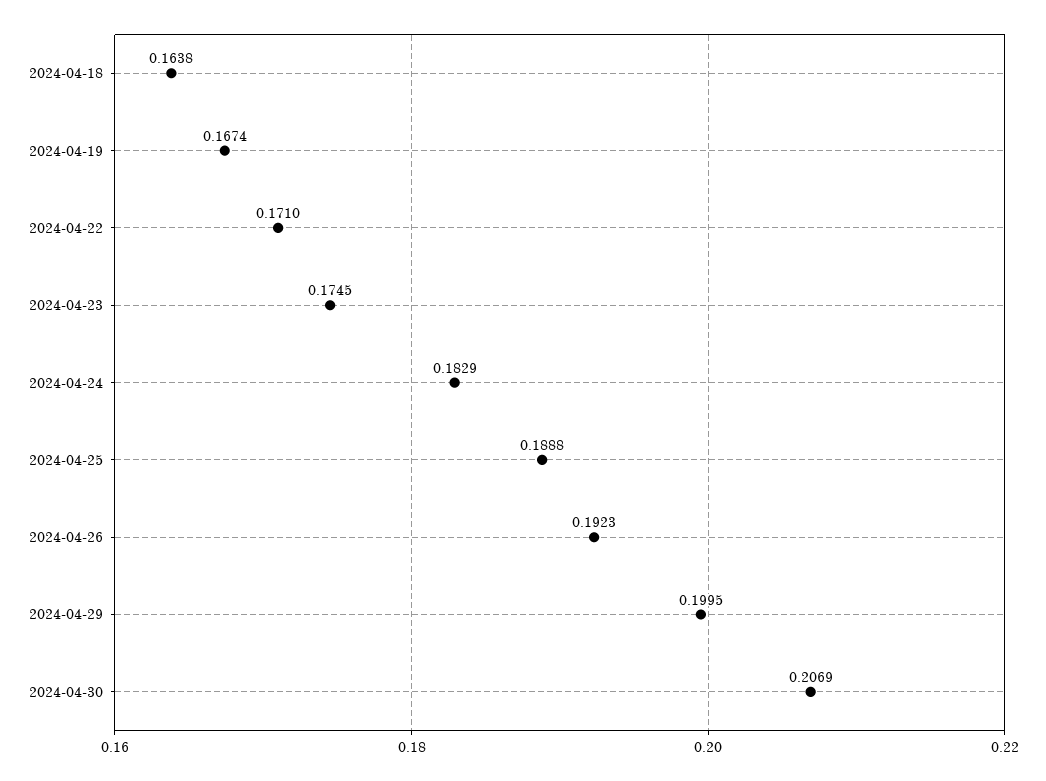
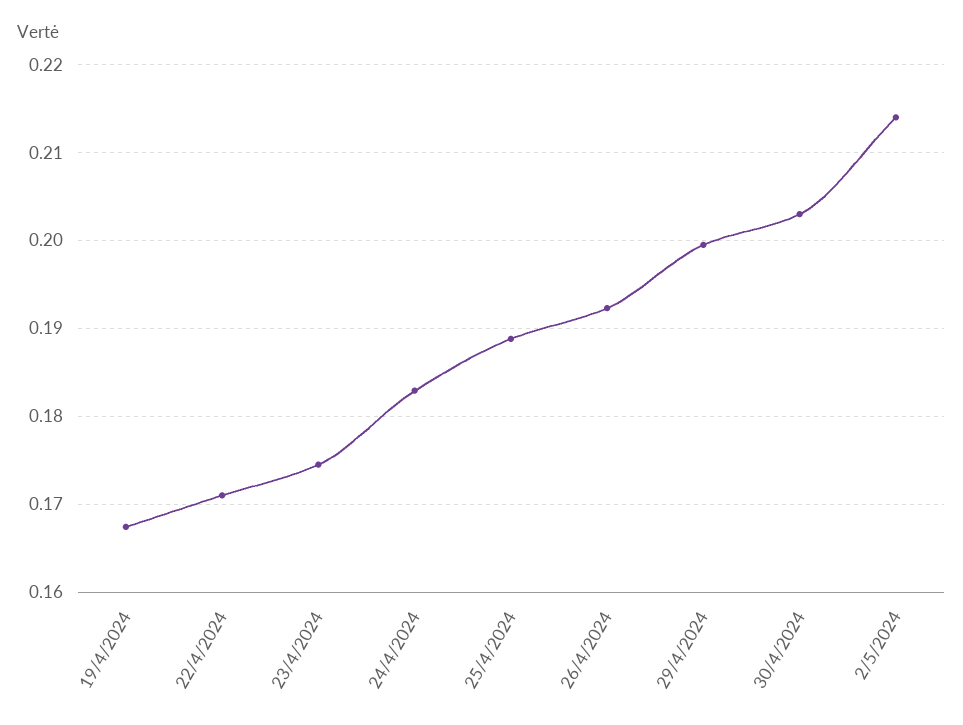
2024-04-18: 0.1638 -> none
2024-04-30: 0.2069 -> 0.203
2/5/2024: none -> 0.214

